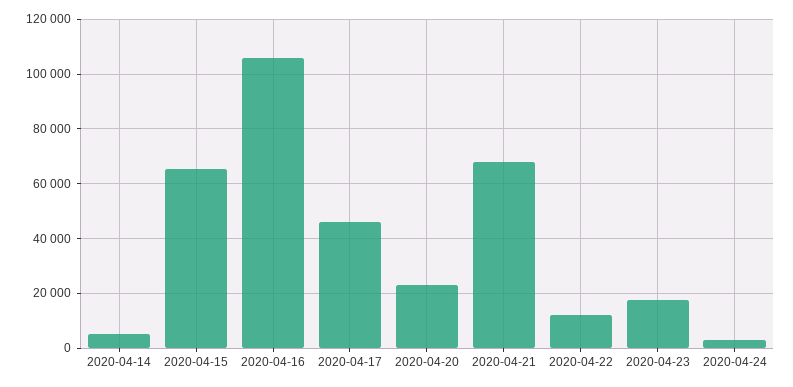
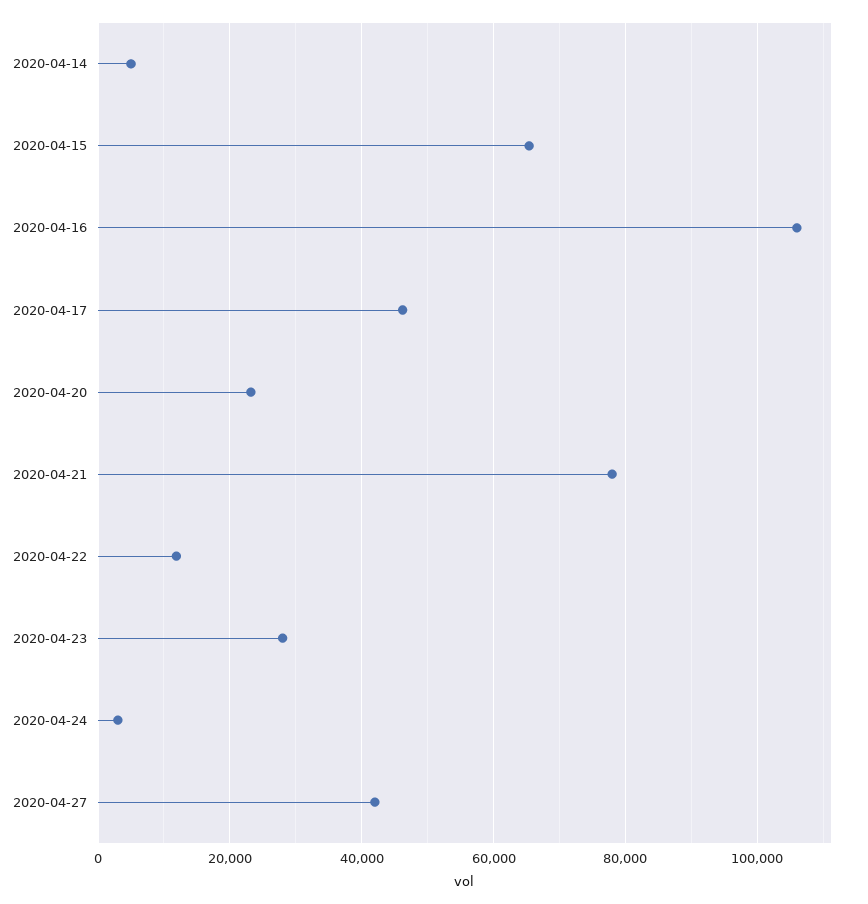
2020-04-21: 67500 -> 78000
2020-04-23: 17500 -> 28000
2020-04-27: none -> 42000

